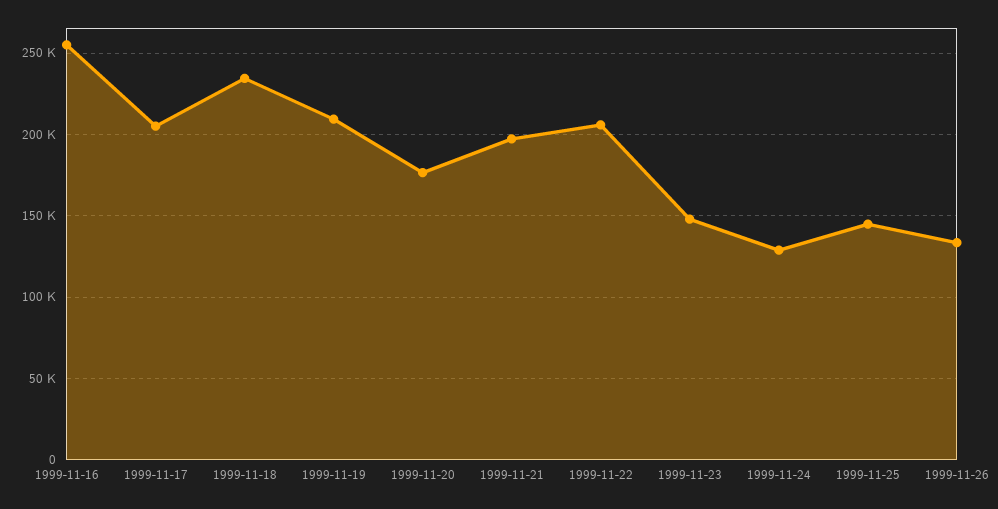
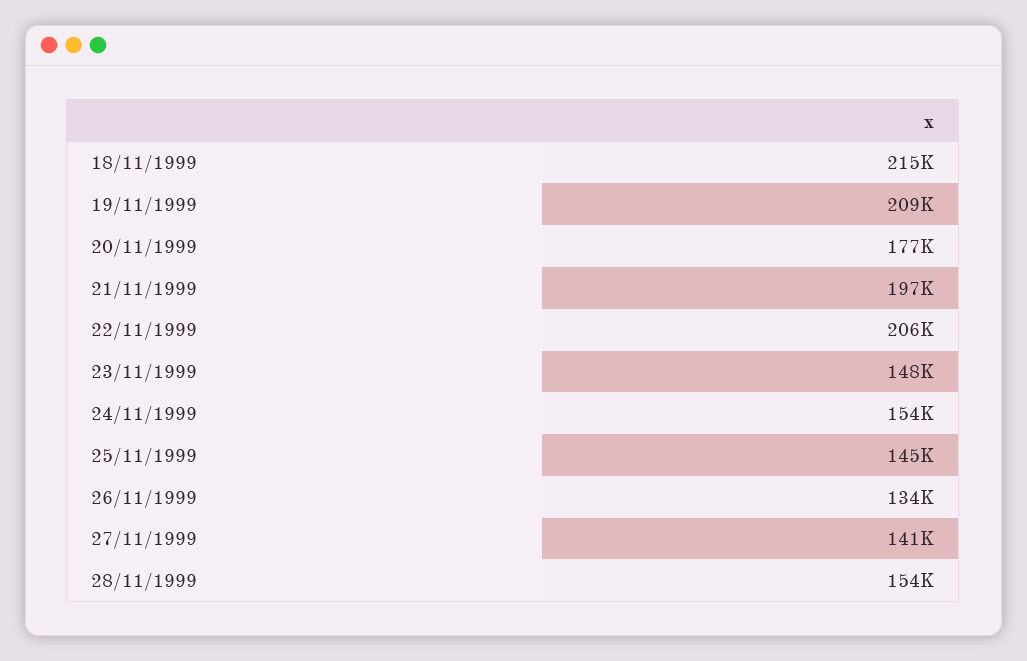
1999-11-16: 255000 -> none
1999-11-17: 205000 -> none
1999-11-18: 235000 -> 215000
1999-11-24: 130000 -> 154000
27/11/1999: none -> 141000
28/11/1999: none -> 154000

